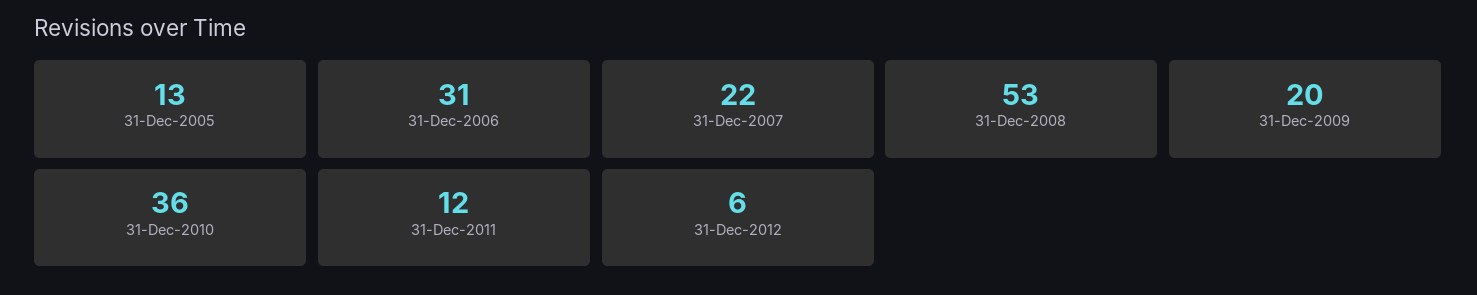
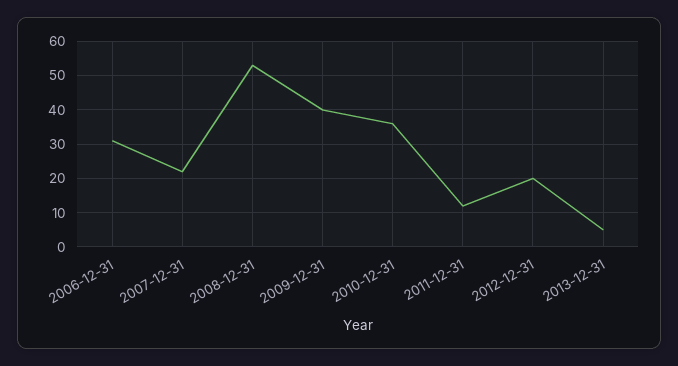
31-Dec-2005: 13 -> none
31-Dec-2009: 20 -> 40
31-Dec-2012: 6 -> 20
2013-12-31: none -> 5

